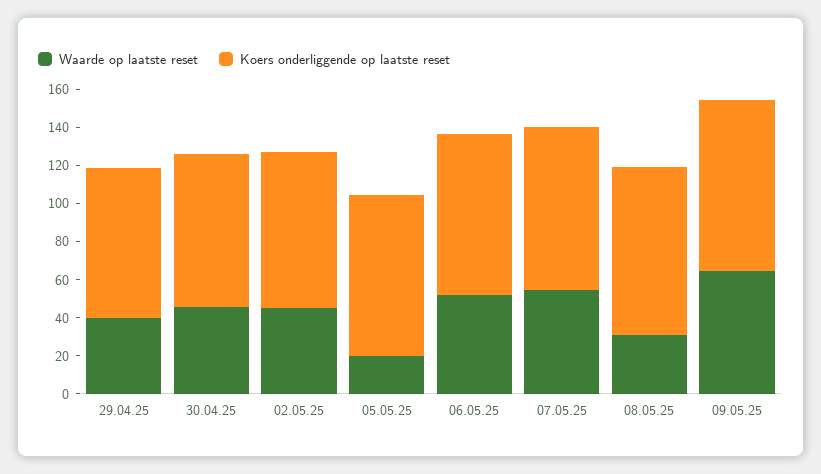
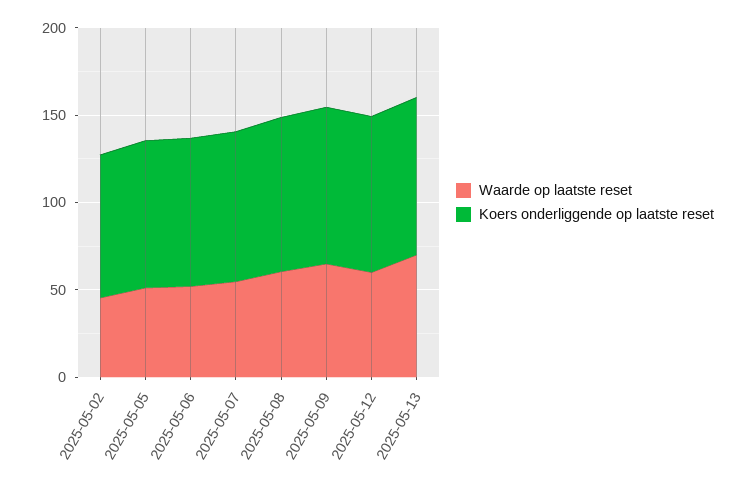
Waarde op laatste reset, 29.04.25: 40 -> none
Koers onderliggende op laatste reset, 29.04.25: 80 -> none
Waarde op laatste reset, 30.04.25: 45 -> none
Koers onderliggende op laatste reset, 30.04.25: 80 -> none
Waarde op laatste reset, 05.05.25: 20 -> 50
Waarde op laatste reset, 08.05.25: 30 -> 60
Waarde op laatste reset, 2025-05-12: none -> 60
Koers onderliggende op laatste reset, 2025-05-12: none -> 90
Waarde op laatste reset, 2025-05-13: none -> 70
Koers onderliggende op laatste reset, 2025-05-13: none -> 90

